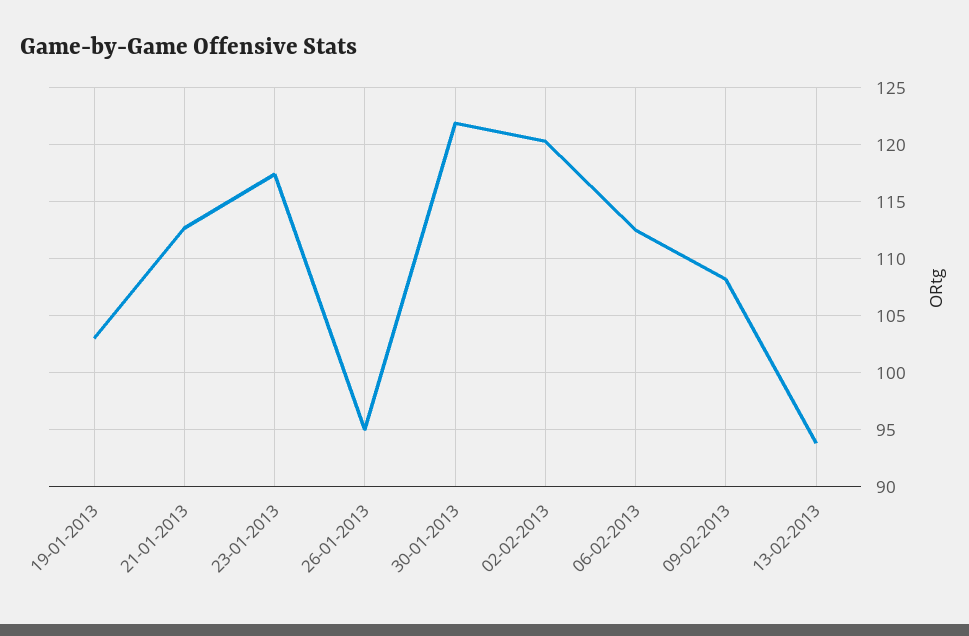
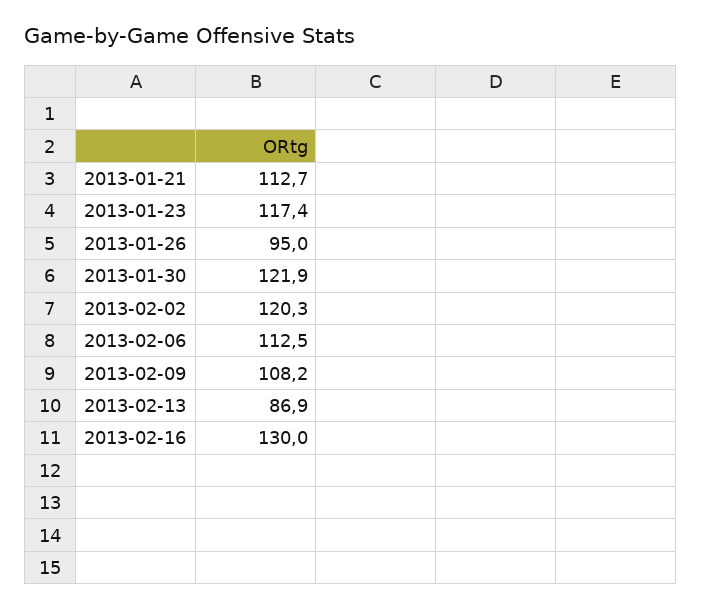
19-01-2013: 103 -> none
13-02-2013: 94 -> 86.9
2013-02-16: none -> 130

